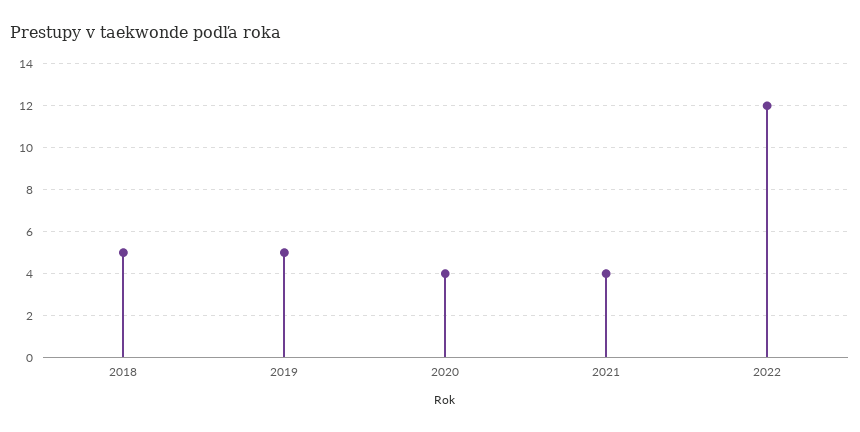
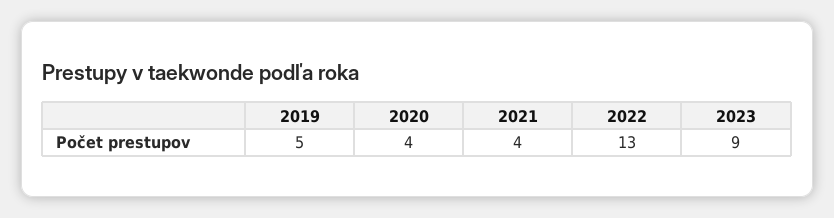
2018: 5 -> none
2022: 12 -> 13
2023: none -> 9

